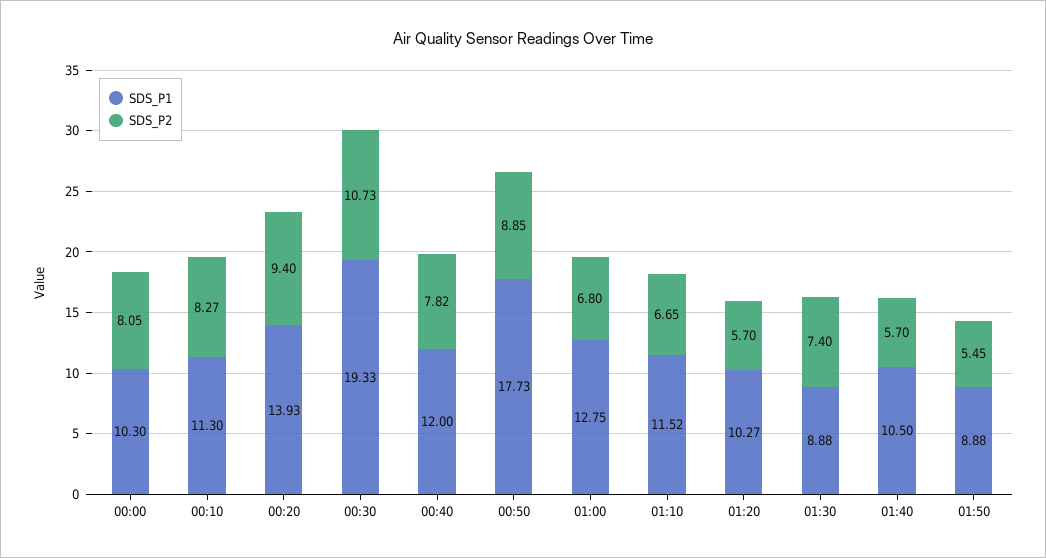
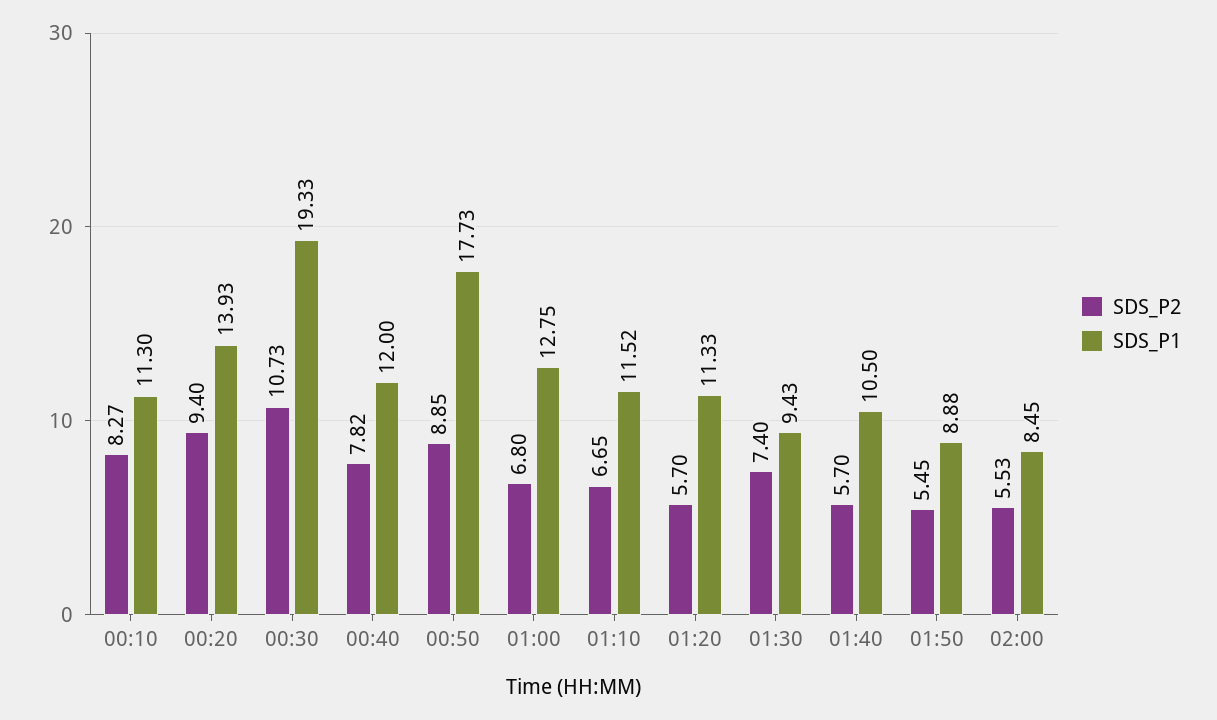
SDS_P1, 00:00: 10.3 -> none
SDS_P2, 00:00: 8.05 -> none
SDS_P1, 01:20: 10.27 -> 11.33
SDS_P1, 01:30: 8.88 -> 9.43
SDS_P2, 02:00: none -> 5.53
SDS_P1, 02:00: none -> 8.45

